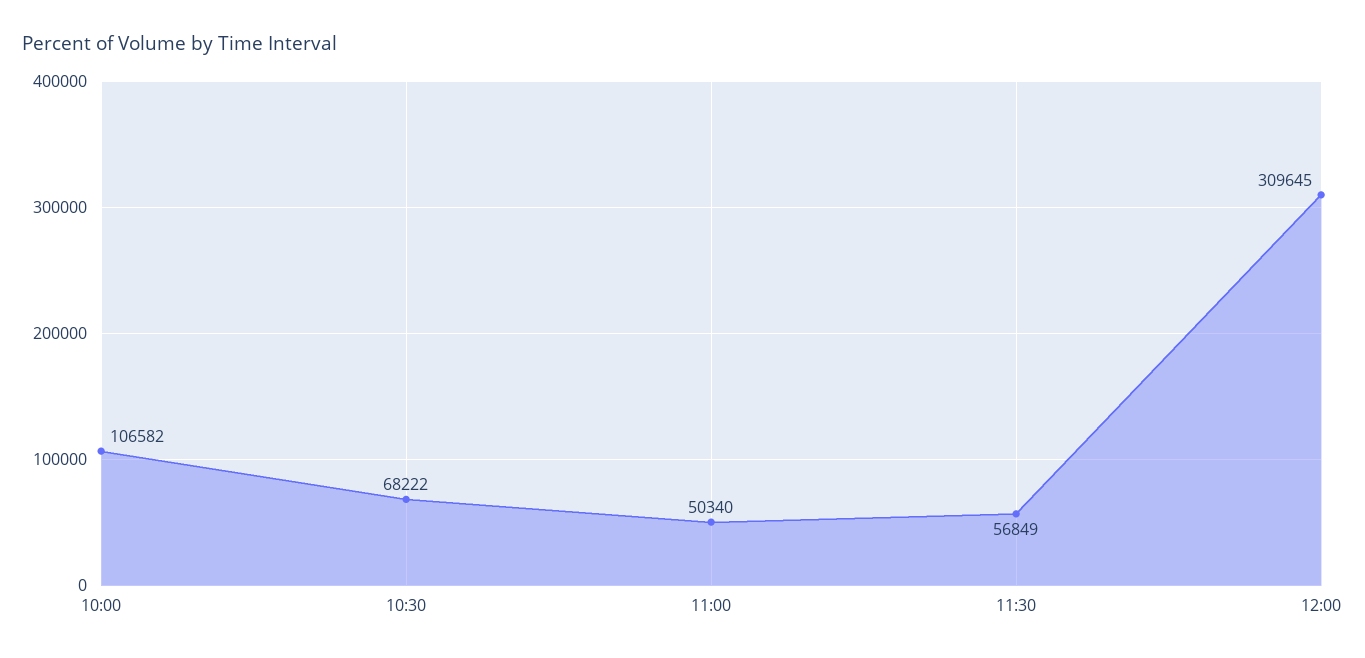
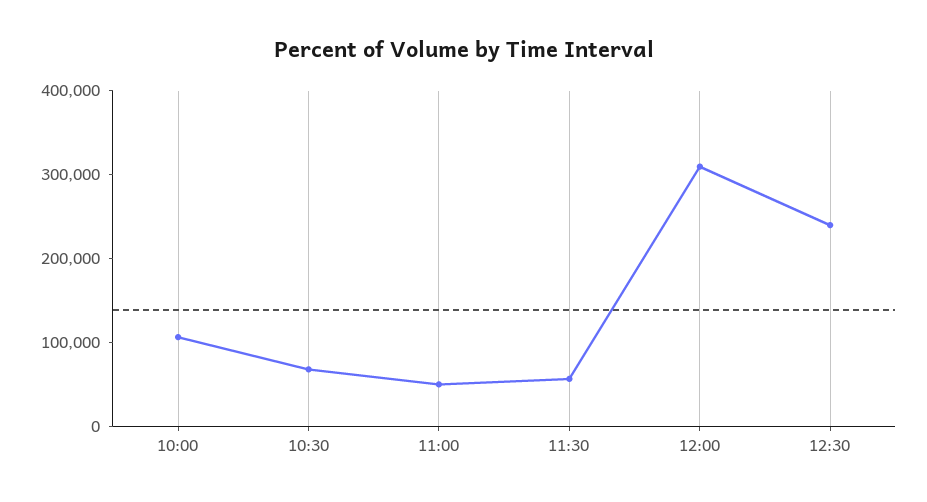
12:30: none -> 240000

